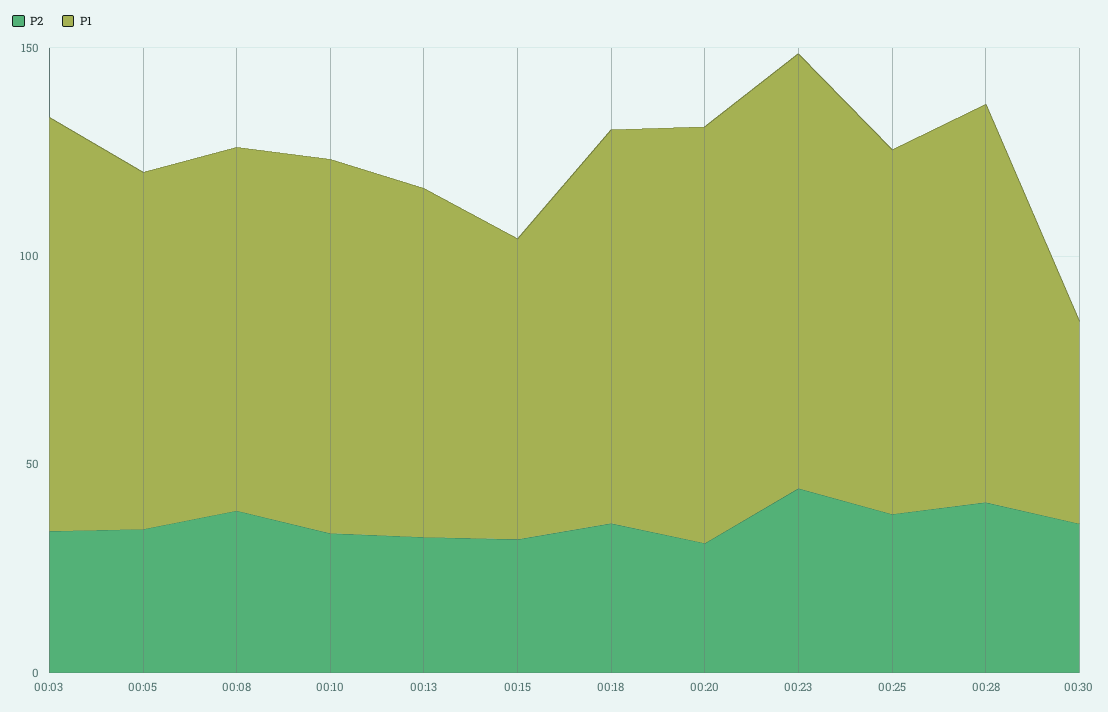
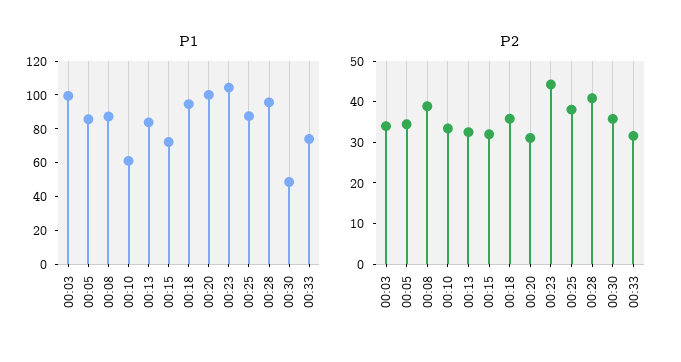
P1, 00:10: 90 -> 60
P1, 00:33: none -> 75
P2, 00:33: none -> 32

